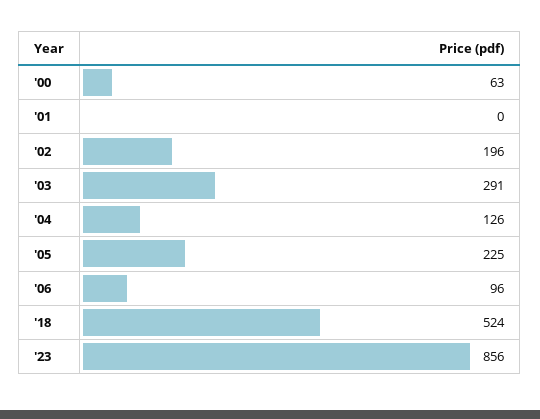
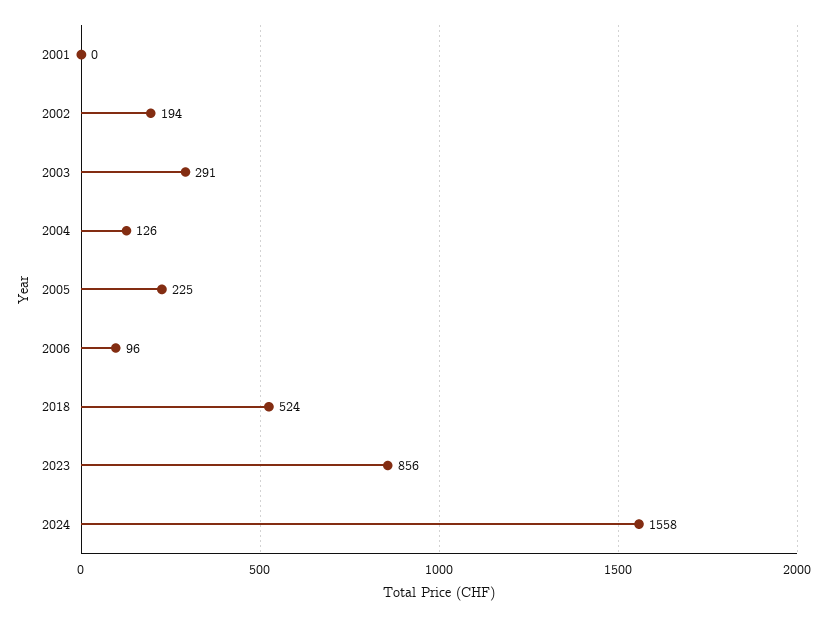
'00: 63 -> none
'02: 196 -> 194
2024: none -> 1558

